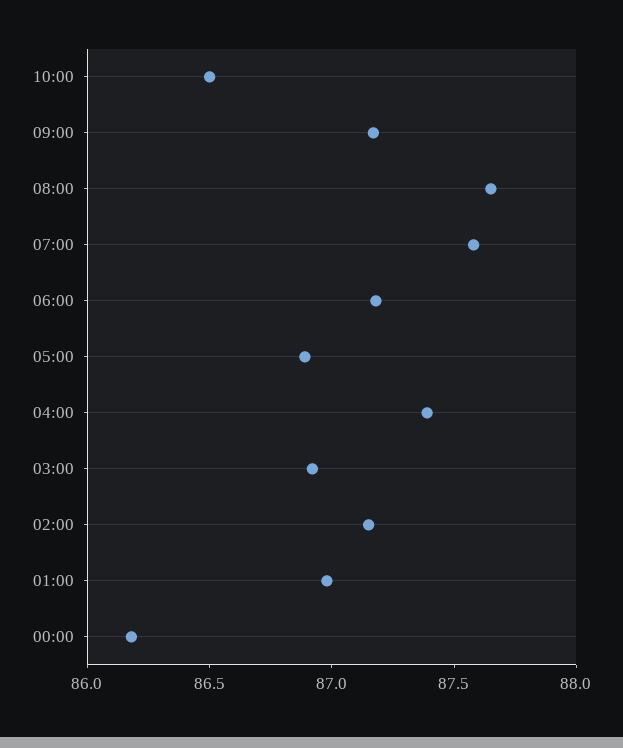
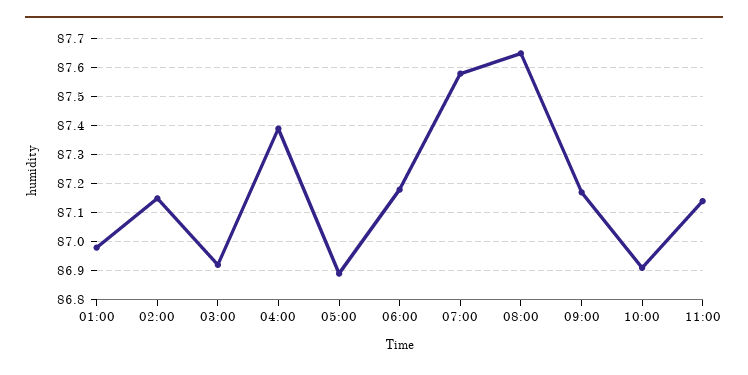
10:00: 86.5 -> 86.9
00:00: 86.2 -> none
11:00: none -> 87.15

